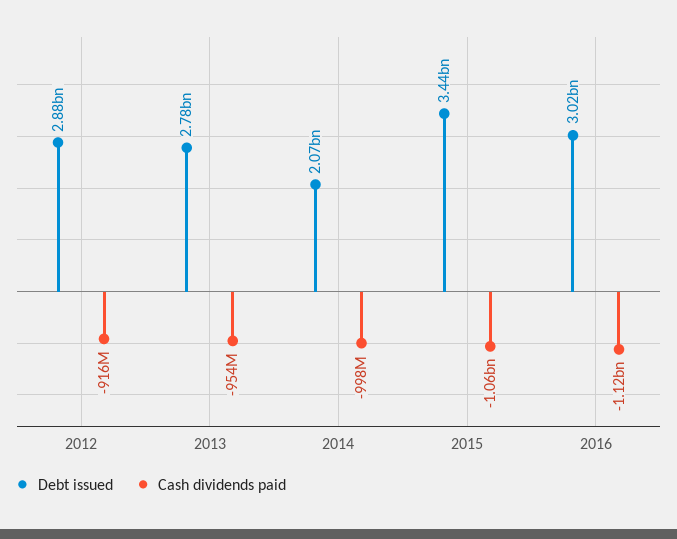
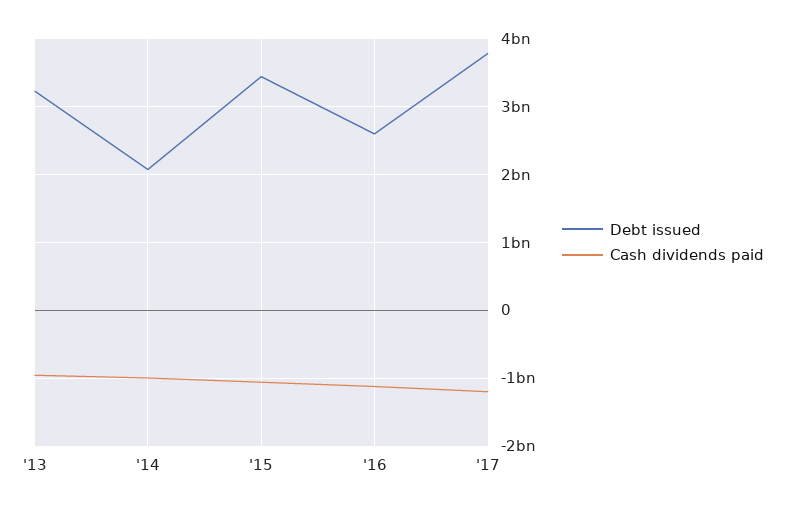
Debt issued, 2012: 2880000000 -> none
Cash dividends paid, 2012: -916000000 -> none
Debt issued, 2013: 2780000000 -> 3200000000
Debt issued, 2016: 3020000000 -> 2600000000
Debt issued, '17: none -> 3800000000
Cash dividends paid, '17: none -> -1200000000

